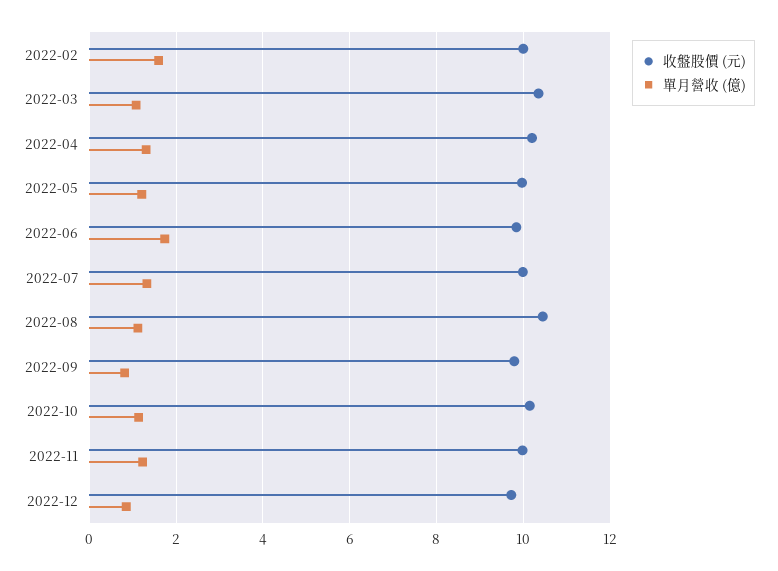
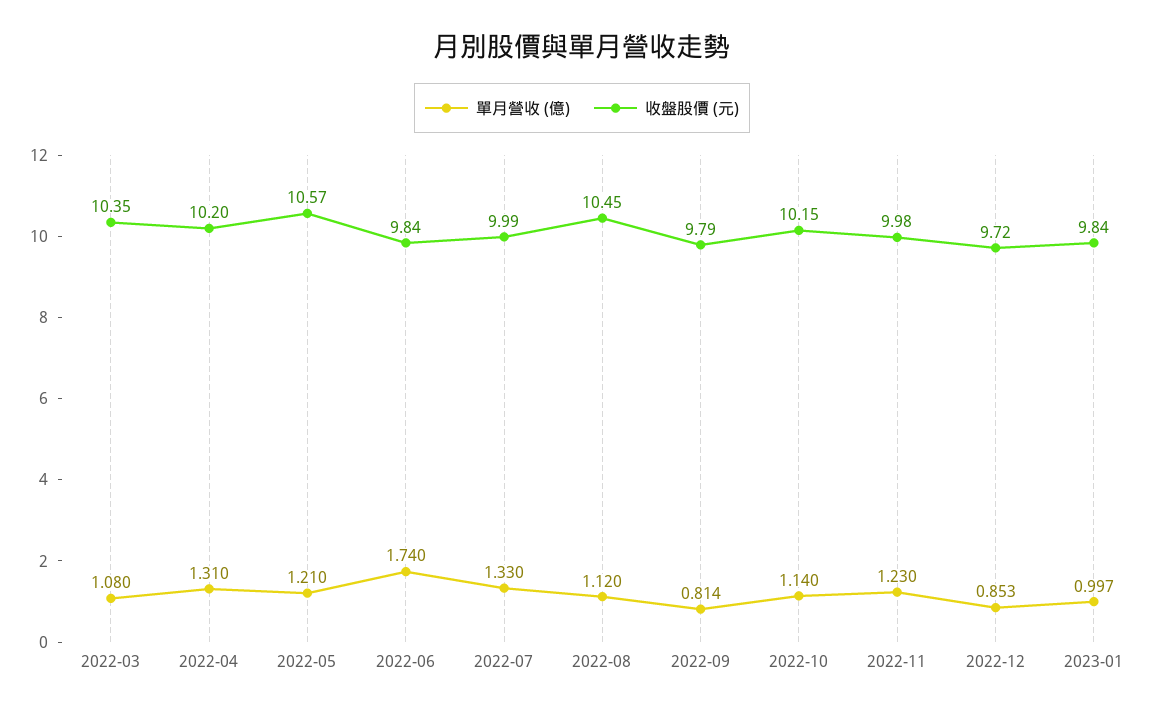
收盤股價 (元), 2022-02: 10 -> none
單月營收 (億), 2022-02: 1.6 -> none
收盤股價 (元), 2022-05: 10 -> 10.57
單月營收 (億), 2023-01: none -> 0.997
收盤股價 (元), 2023-01: none -> 9.84

